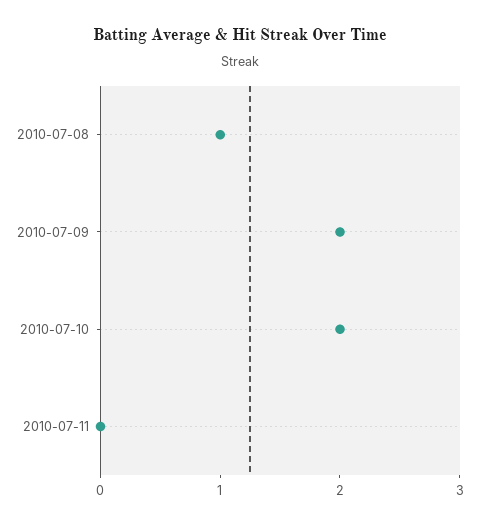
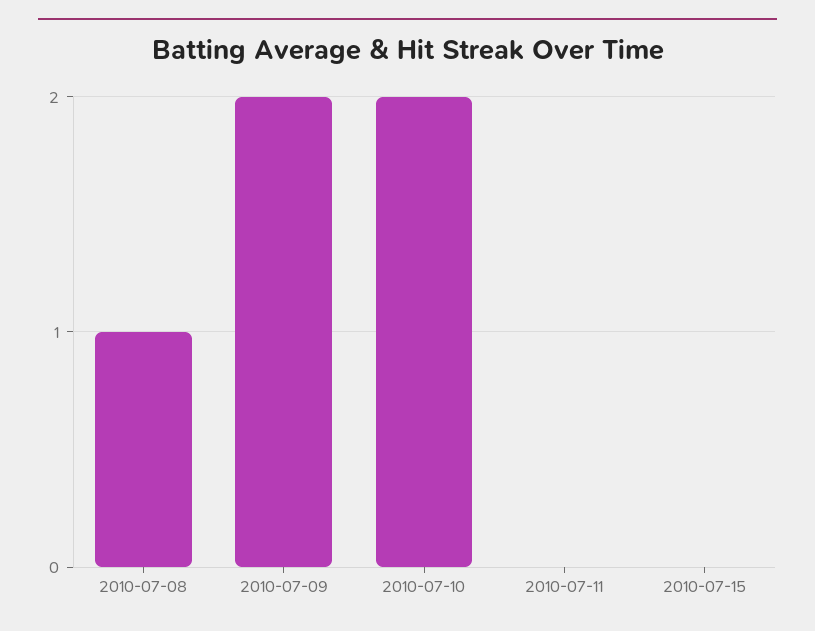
2010-07-15: none -> 0

